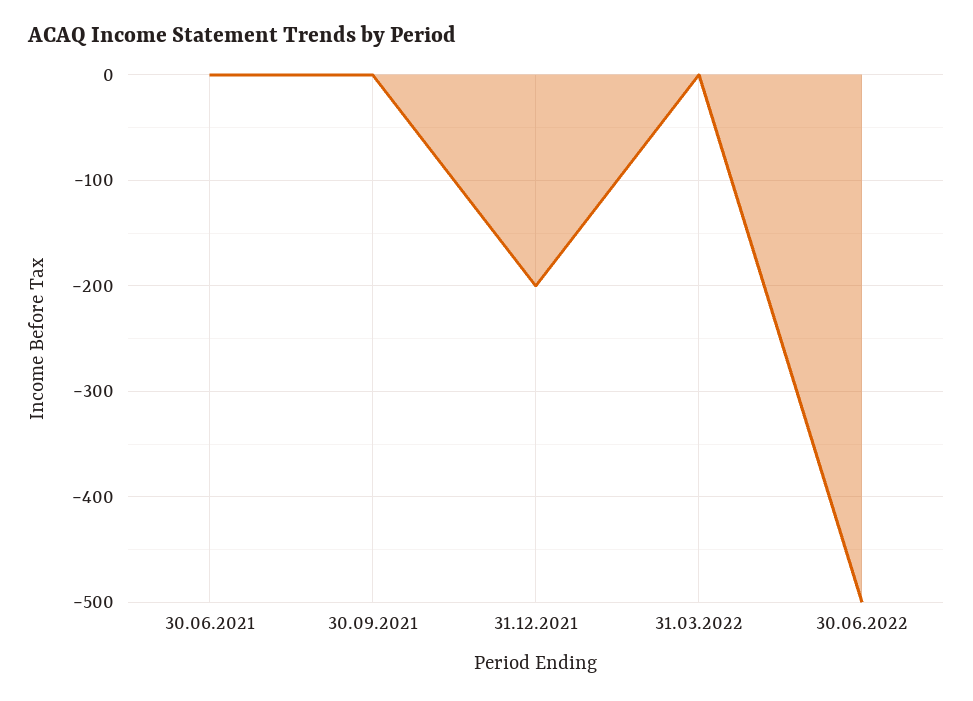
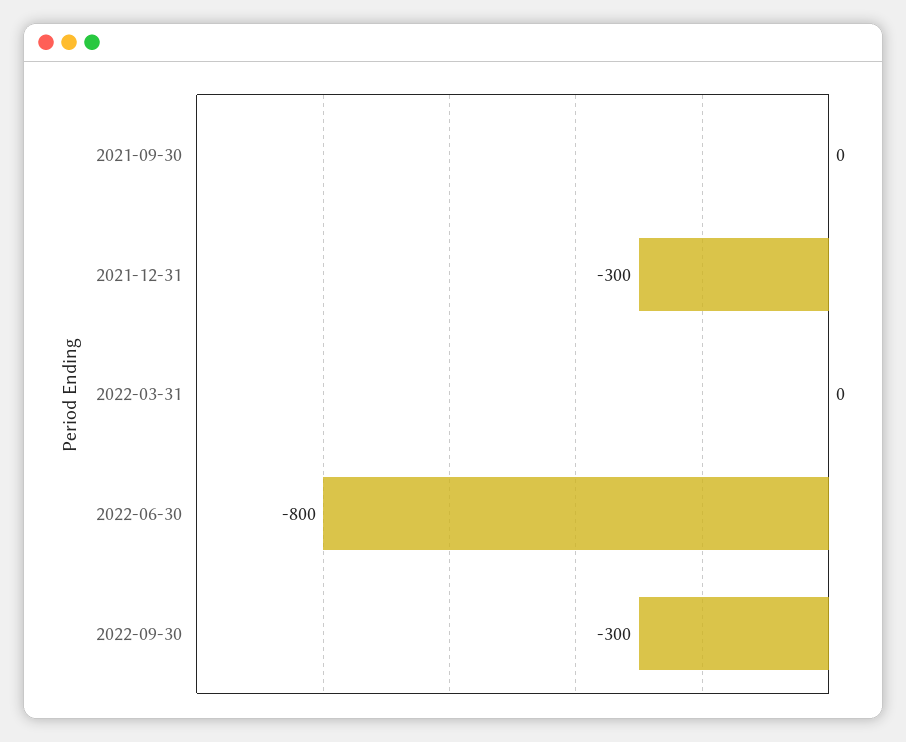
30.06.2021: 0 -> none
31.12.2021: -200 -> -300
30.06.2022: -500 -> -800
2022-09-30: none -> -300

